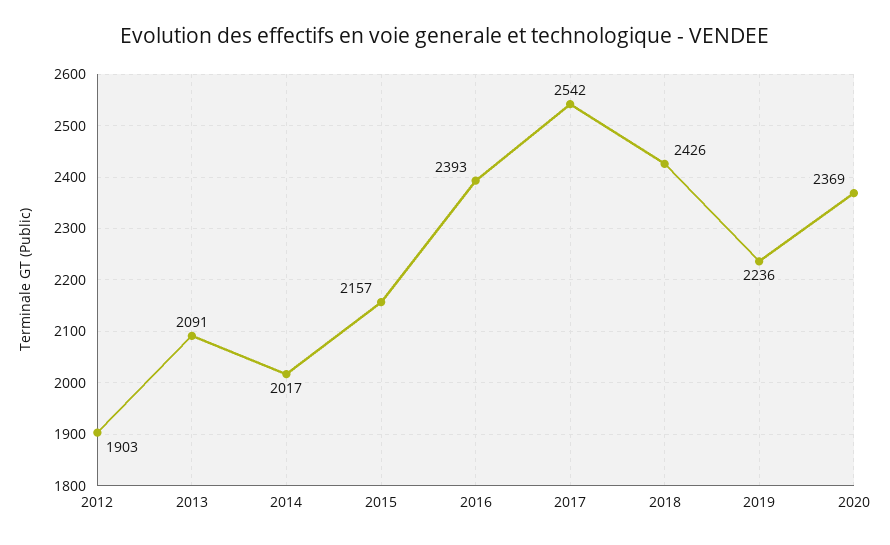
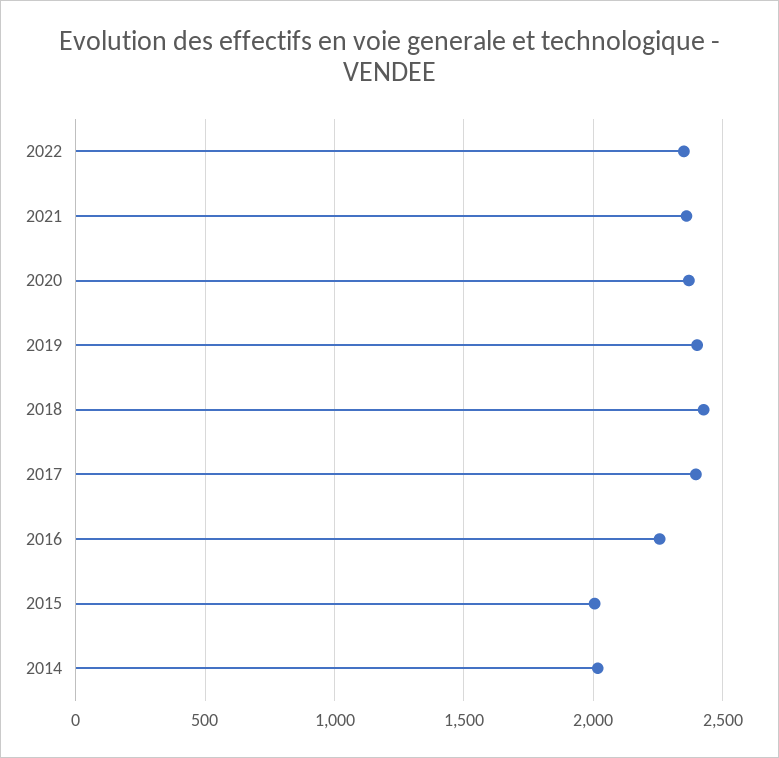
2012: 1903 -> none
2013: 2091 -> none
2015: 2157 -> 2000
2016: 2393 -> 2250
2017: 2542 -> 2400
2019: 2236 -> 2400
2022: none -> 2350
2021: none -> 2350

